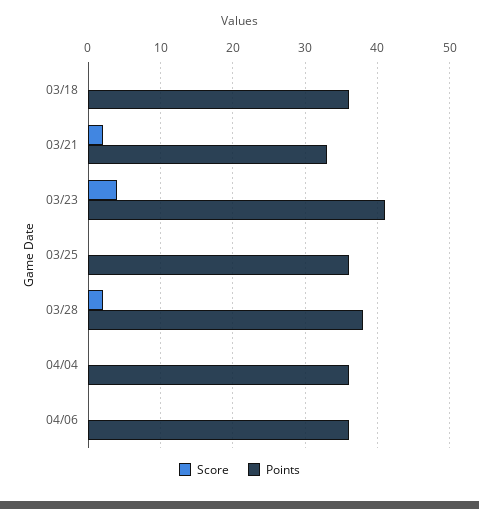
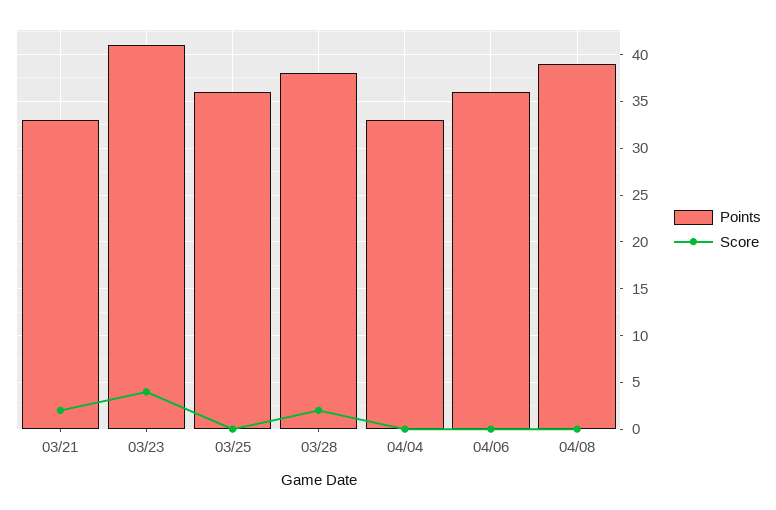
Score, 03/18: 0 -> none
Points, 03/18: 36 -> none
Points, 04/04: 36 -> 33
Points, 04/08: none -> 39
Score, 04/08: none -> 0

